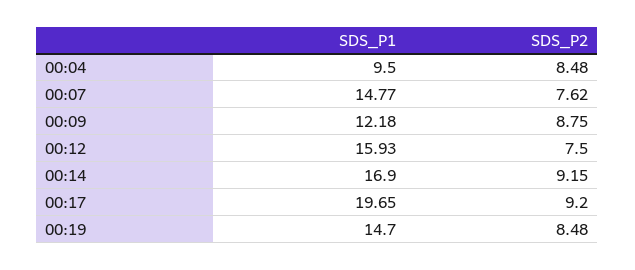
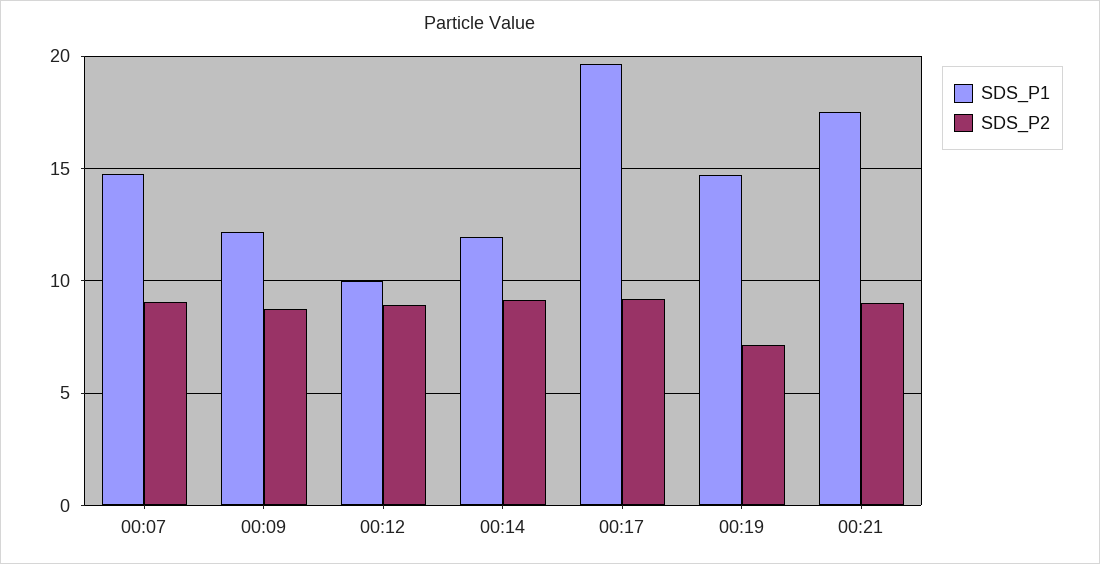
SDS_P1, 00:04: 9.5 -> none
SDS_P2, 00:04: 8.48 -> none
SDS_P2, 00:07: 7.62 -> 9
SDS_P1, 00:12: 15.93 -> 10
SDS_P2, 00:12: 7.5 -> 9
SDS_P1, 00:14: 16.9 -> 12
SDS_P2, 00:19: 8.48 -> 7
SDS_P1, 00:21: none -> 17.5
SDS_P2, 00:21: none -> 9

